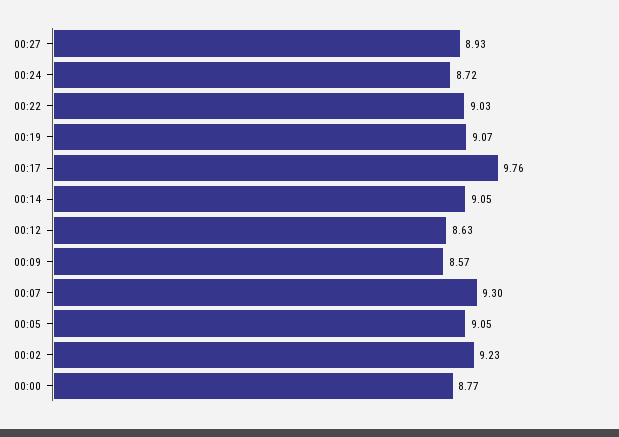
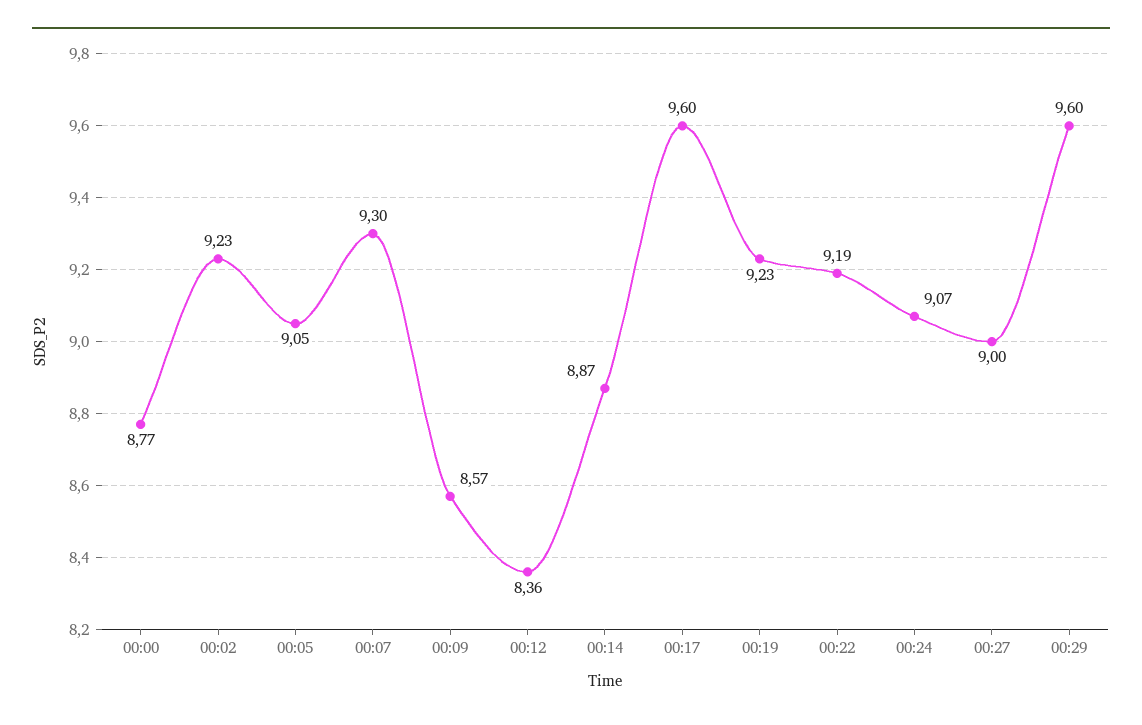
00:27: 8.93 -> 9
00:24: 8.72 -> 9.07
00:22: 9.03 -> 9.19
00:19: 9.07 -> 9.23
00:17: 9.76 -> 9.6
00:14: 9.05 -> 8.87
00:12: 8.63 -> 8.36
00:29: none -> 9.6

